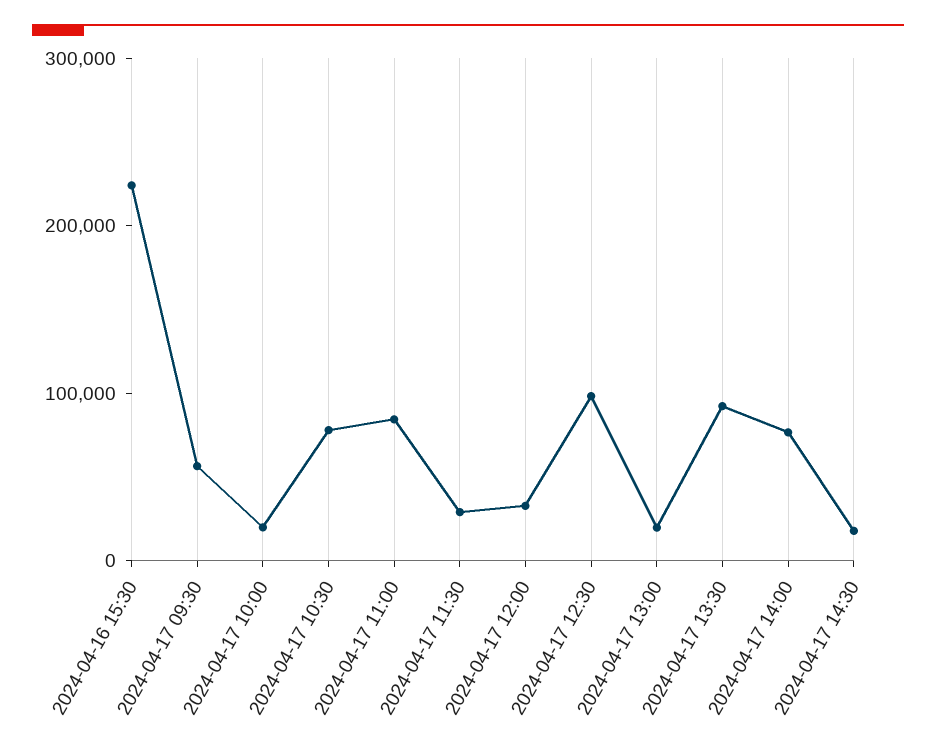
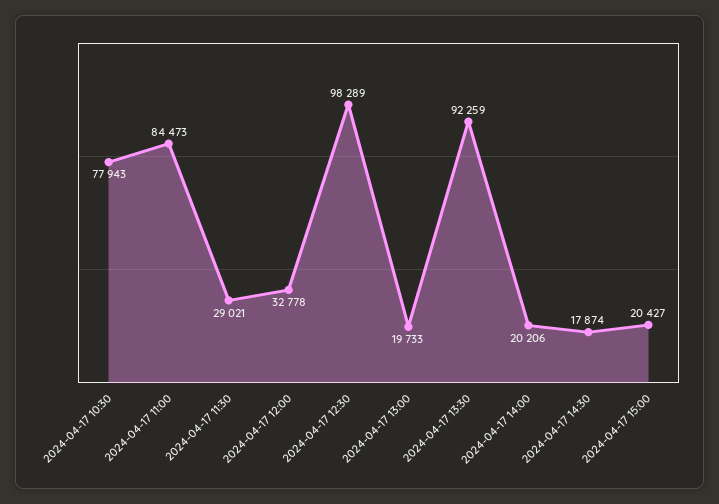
2024-04-16 15:30: 220000 -> none
2024-04-17 09:30: 60000 -> none
2024-04-17 10:00: 20000 -> none
2024-04-17 14:00: 80000 -> 20206
2024-04-17 15:00: none -> 20427

